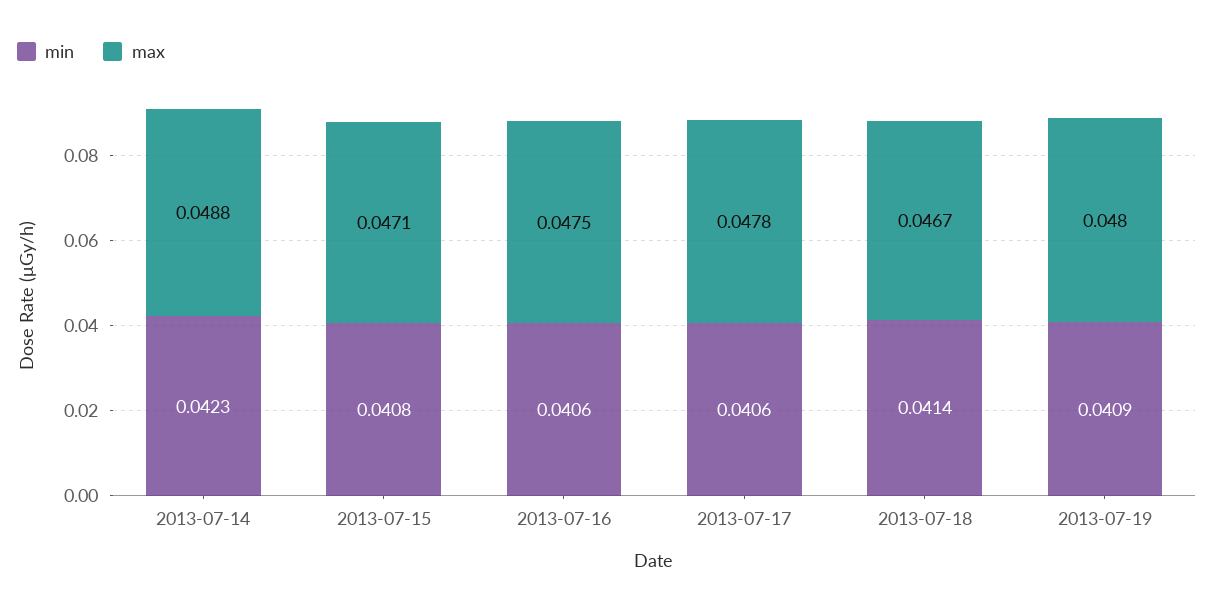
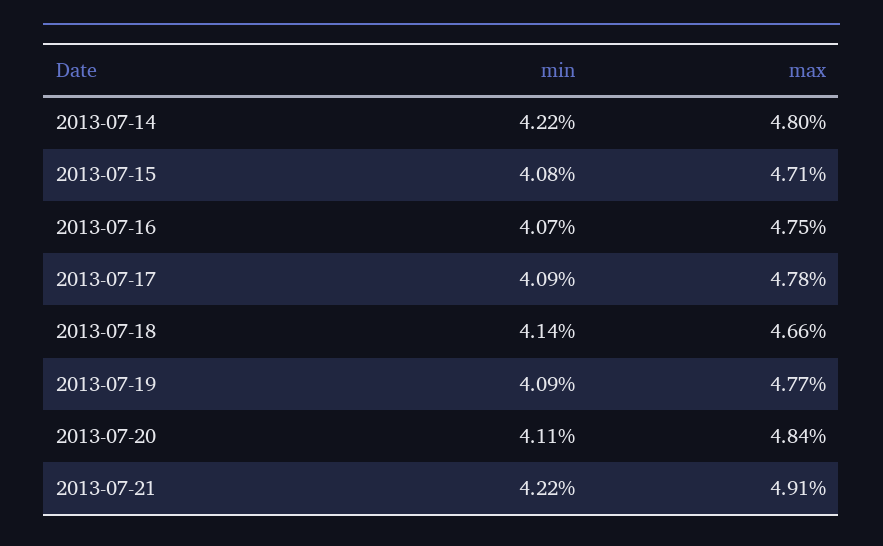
min, 2013-07-14: 0.0423 -> 0.0422
max, 2013-07-14: 0.0488 -> 0.048
min, 2013-07-16: 0.0406 -> 0.0407
min, 2013-07-17: 0.0406 -> 0.0409
max, 2013-07-18: 0.0467 -> 0.0466
max, 2013-07-19: 0.048 -> 0.0477
min, 2013-07-20: none -> 0.0411
max, 2013-07-20: none -> 0.0484
min, 2013-07-21: none -> 0.0422
max, 2013-07-21: none -> 0.0491

